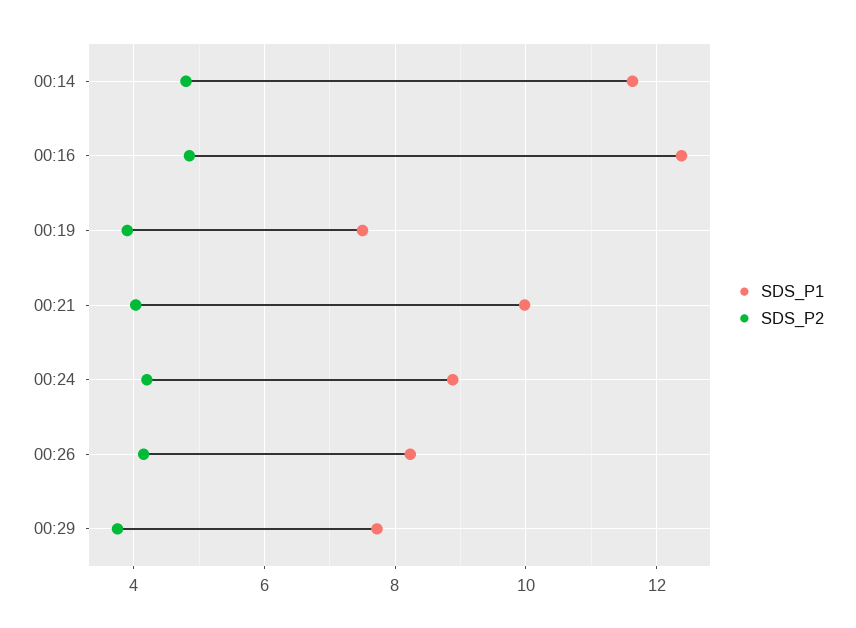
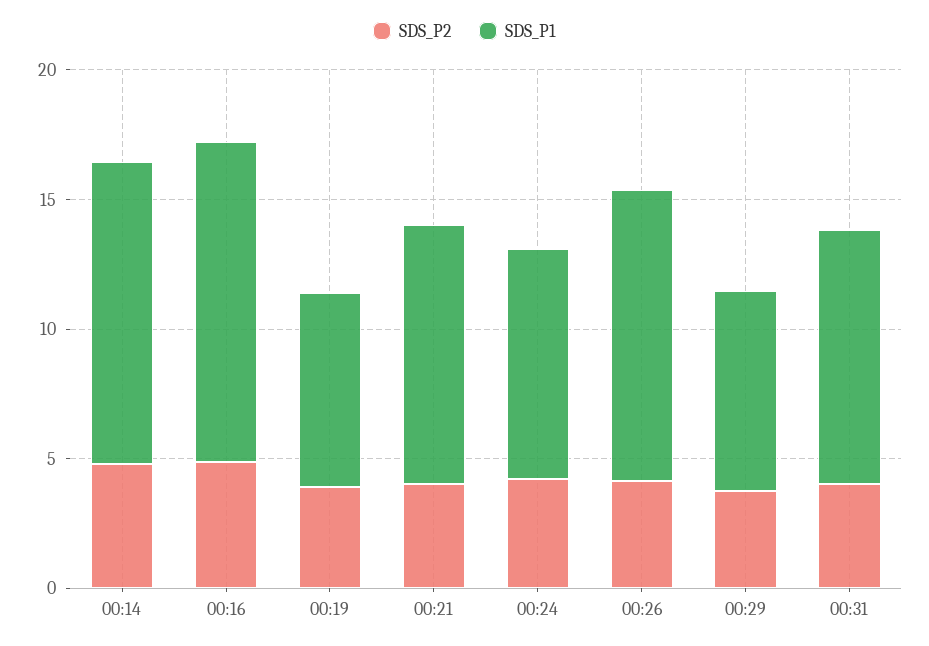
SDS_P1, 00:26: 8.2 -> 11
SDS_P2, 00:31: none -> 4
SDS_P1, 00:31: none -> 10

